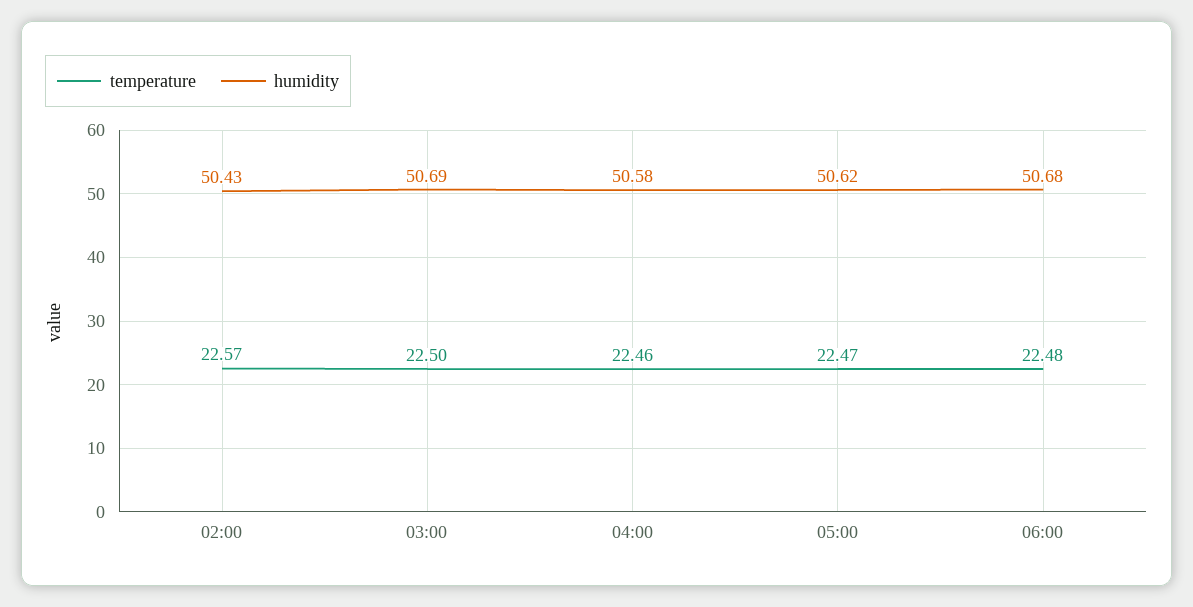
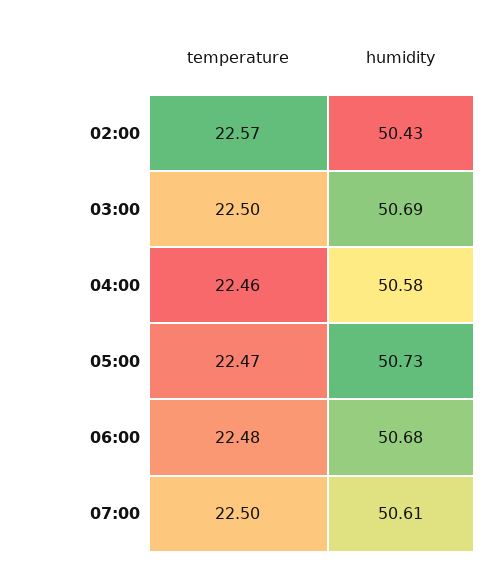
humidity, 05:00: 50.62 -> 50.73
temperature, 07:00: none -> 22.5
humidity, 07:00: none -> 50.61

